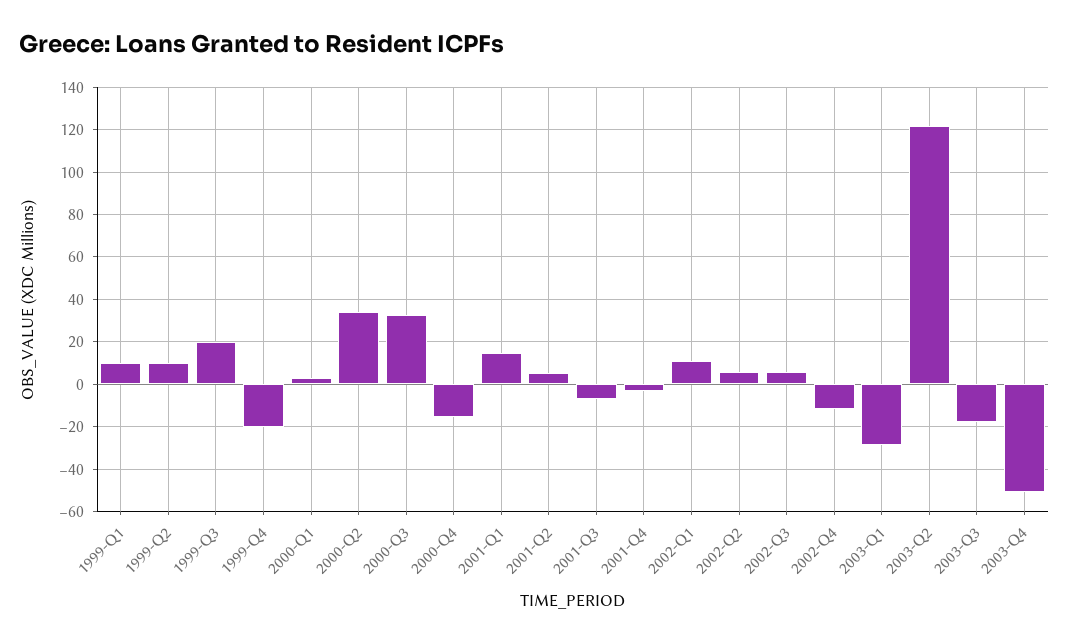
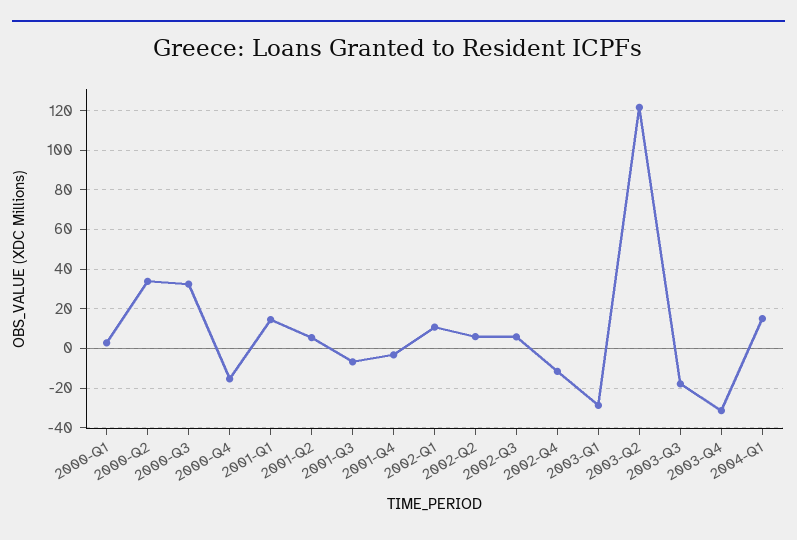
1999-Q1: 10 -> none
1999-Q2: 10 -> none
1999-Q3: 20 -> none
1999-Q4: -20 -> none
2003-Q4: -50 -> -30
2004-Q1: none -> 15

